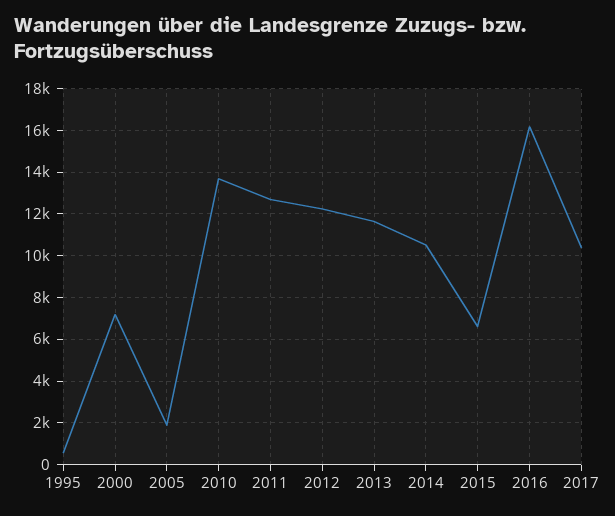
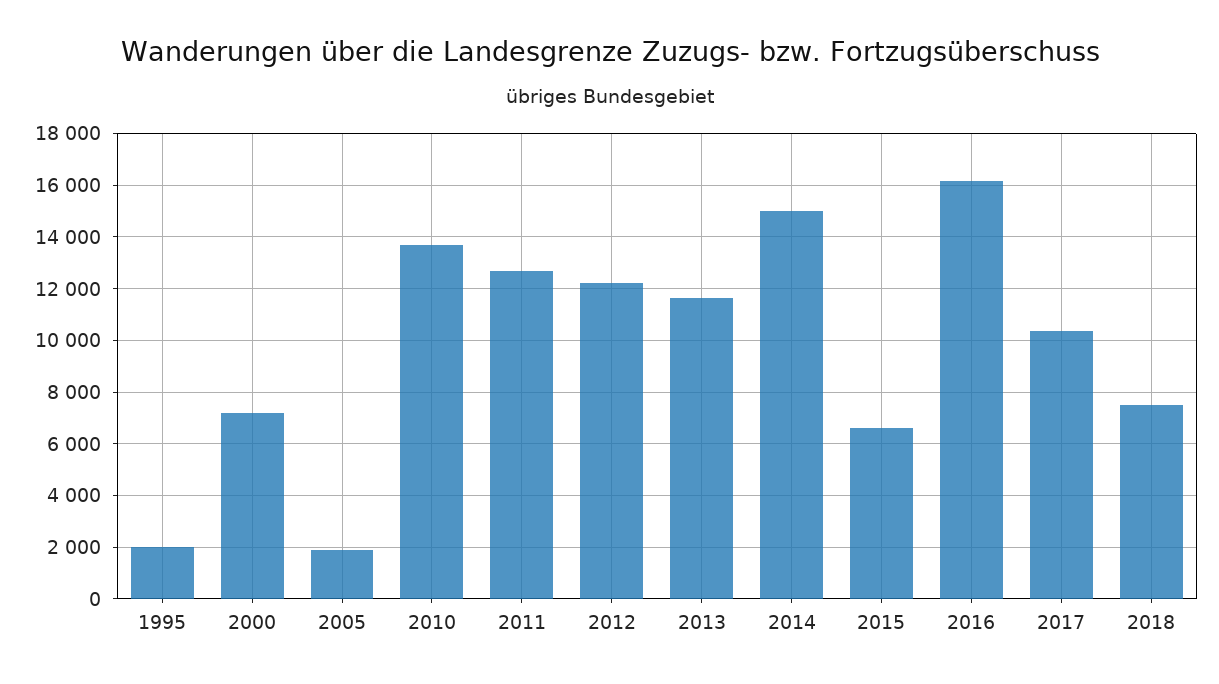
1995: 500 -> 2000
2014: 10500 -> 15000
2018: none -> 7500

